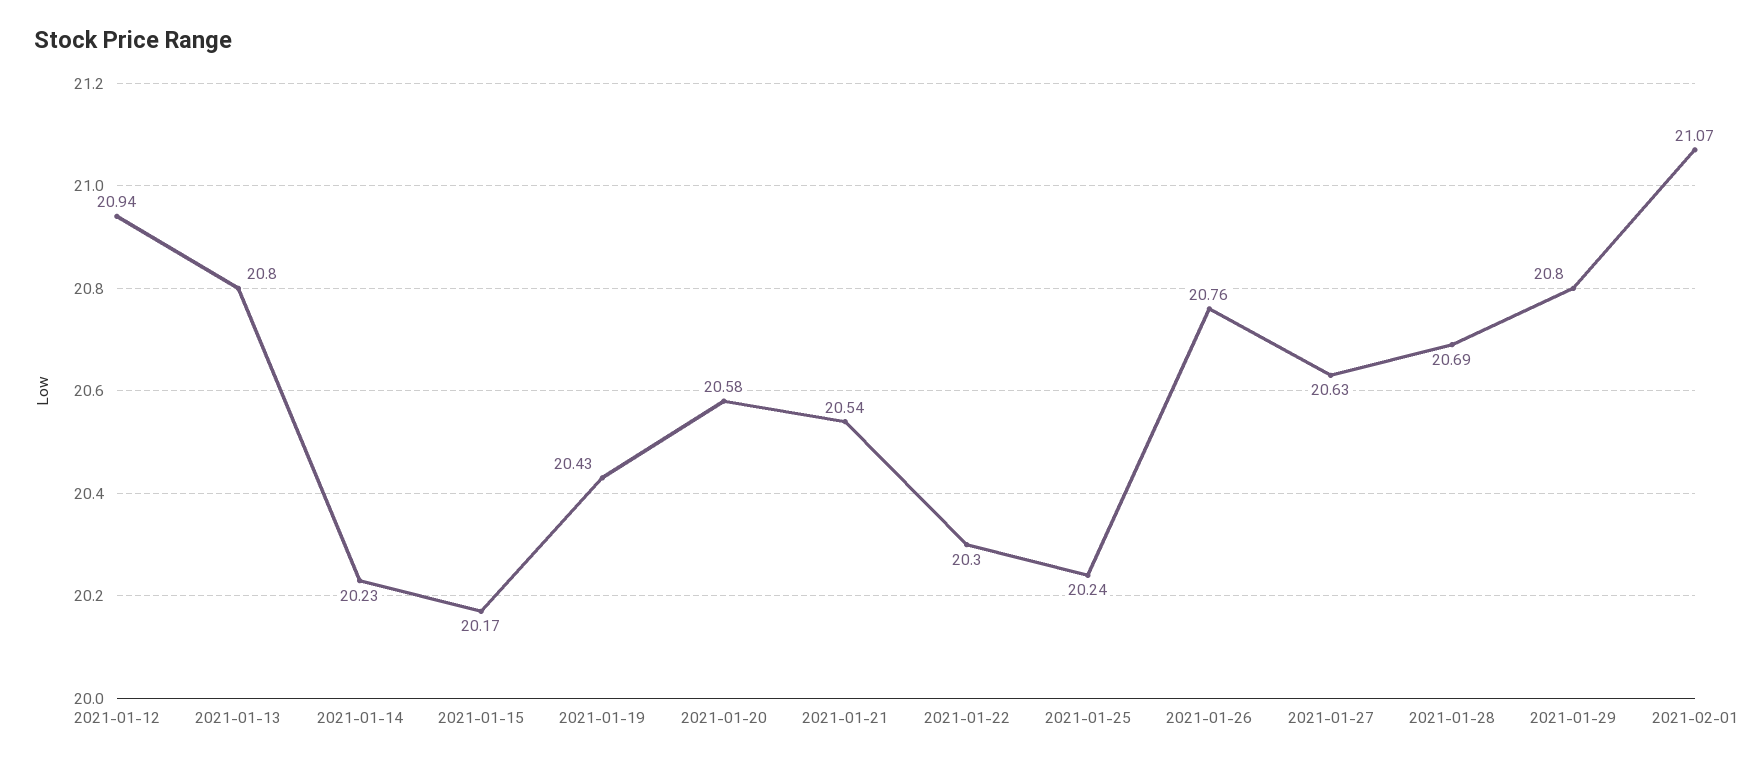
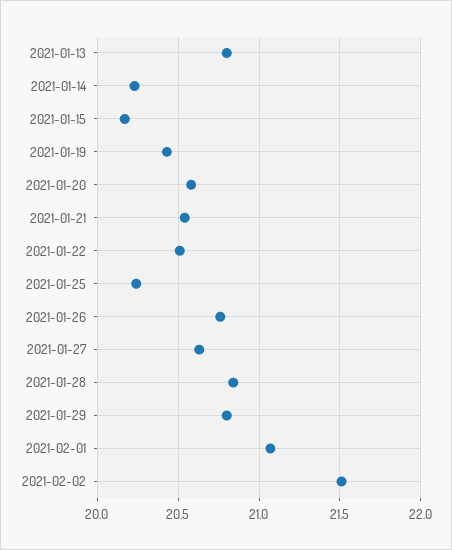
2021-01-12: 20.94 -> none
2021-01-22: 20.3 -> 20.5
2021-01-28: 20.69 -> 20.85
2021-02-02: none -> 21.5

